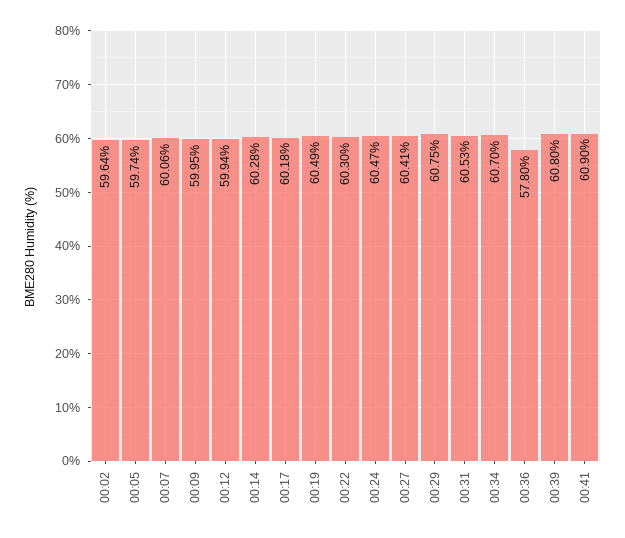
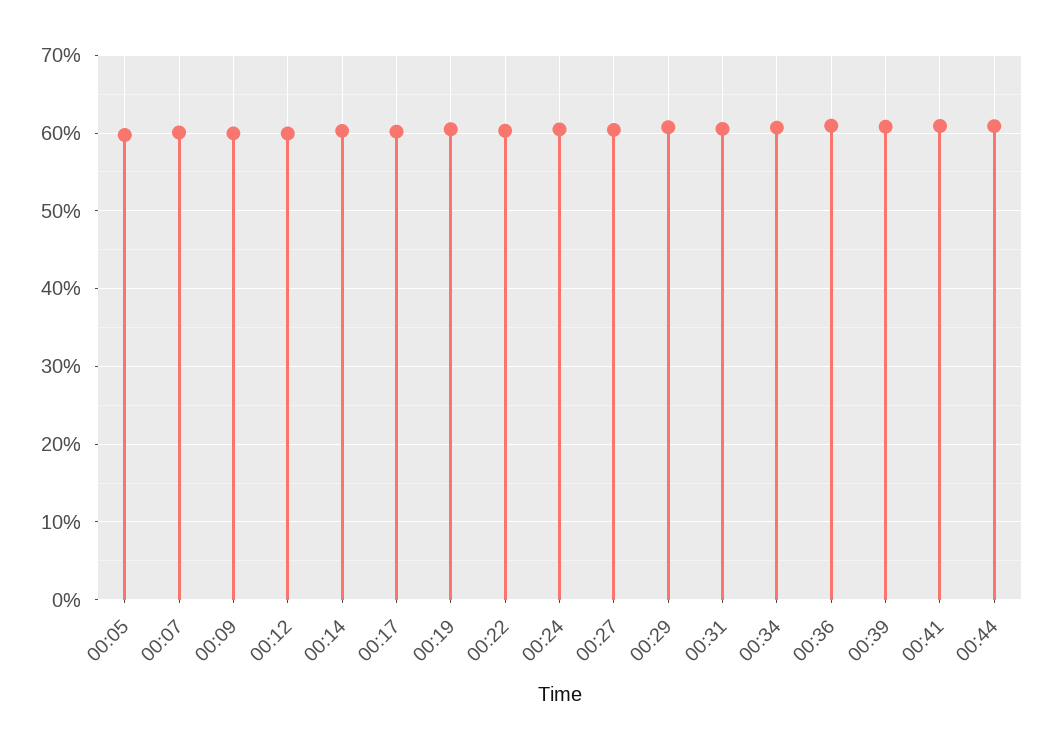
00:02: 59.64 -> none
00:36: 57.8 -> 61
00:44: none -> 61

